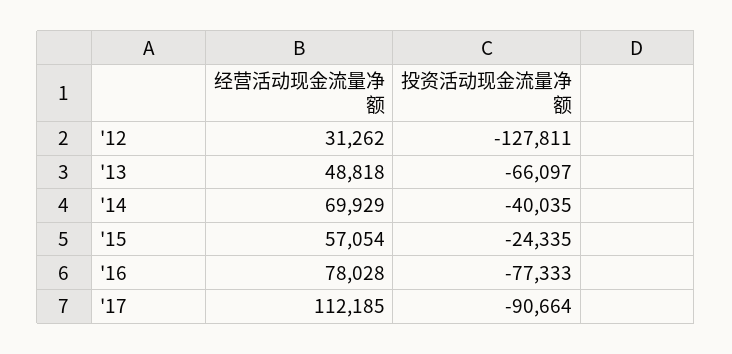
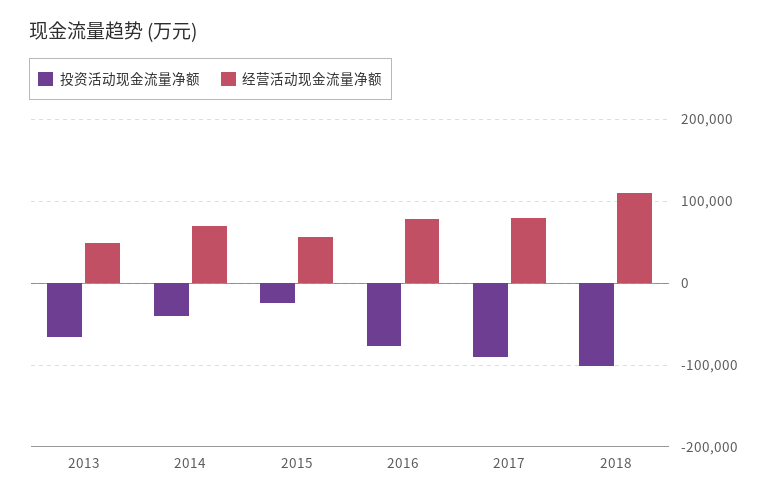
经营活动现金流量净额, '12: 31262 -> none
投资活动现金流量净额, '12: -127811 -> none
经营活动现金流量净额, '17: 112185 -> 80000
投资活动现金流量净额, 2018: none -> -100000
经营活动现金流量净额, 2018: none -> 110000

